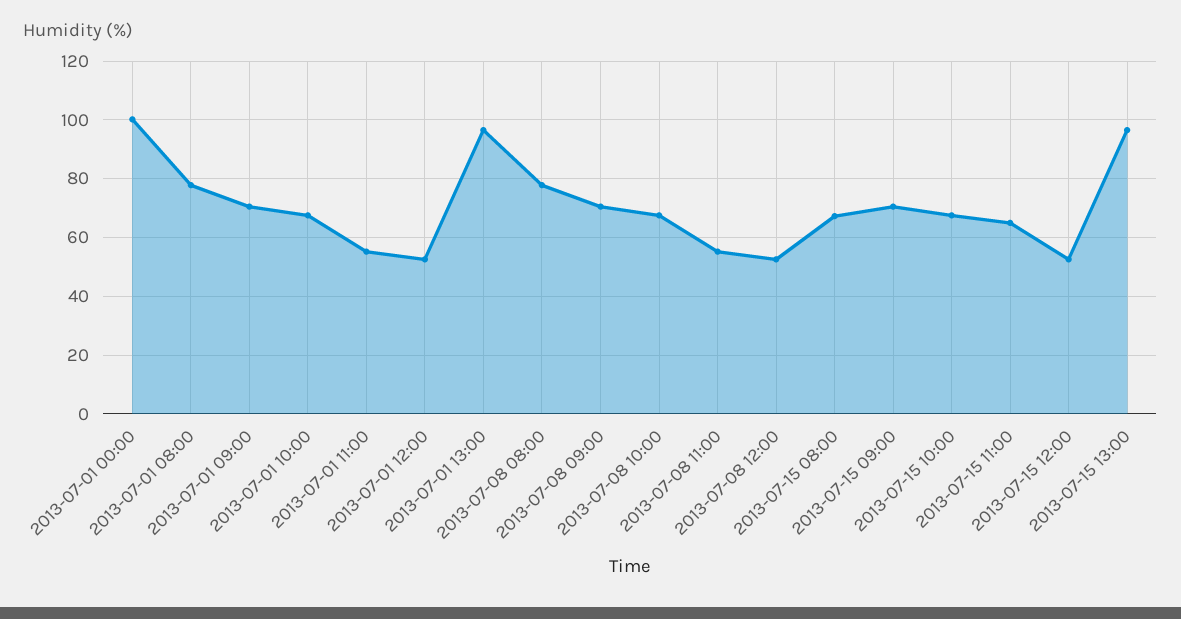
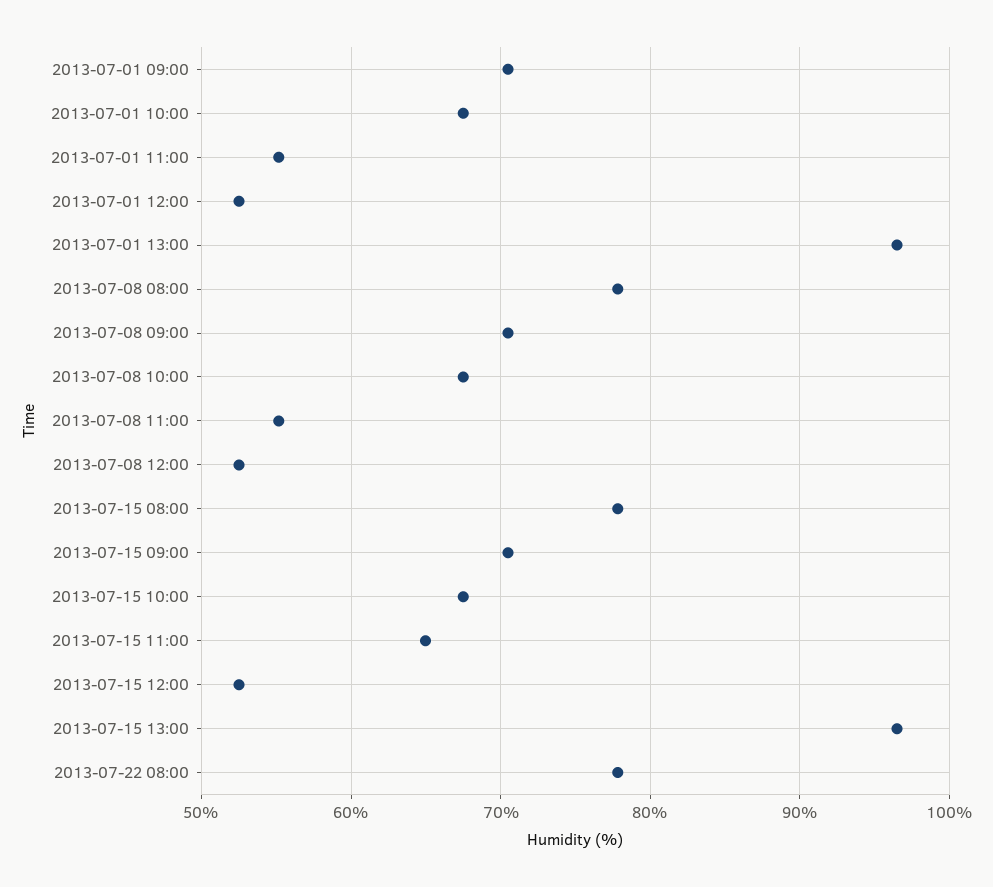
2013-07-01 00:00: 100 -> none
2013-07-01 08:00: 77.5 -> none
2013-07-15 08:00: 67.5 -> 78
2013-07-22 08:00: none -> 78

